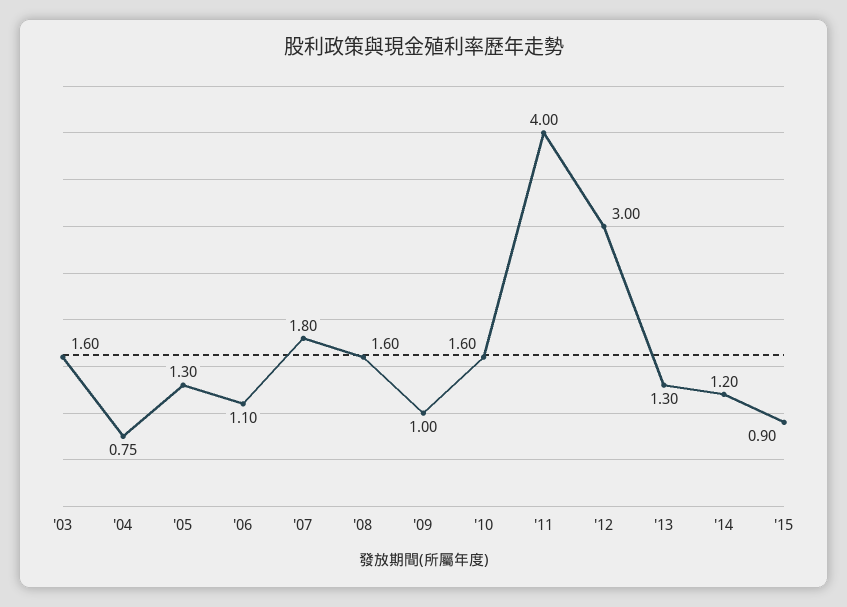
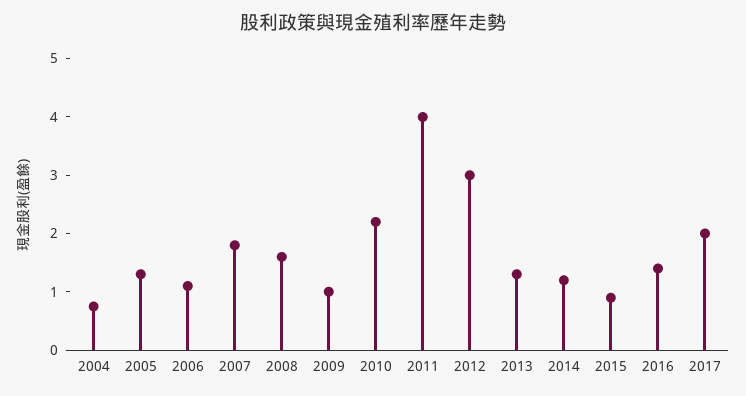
'03: 1.6 -> none
'10: 1.6 -> 2.2
2016: none -> 1.4
2017: none -> 2

